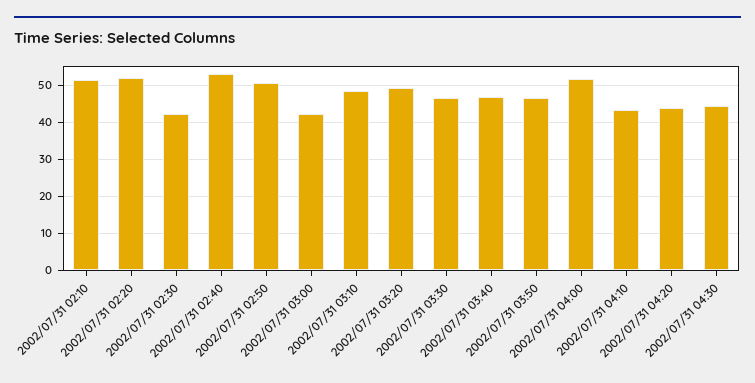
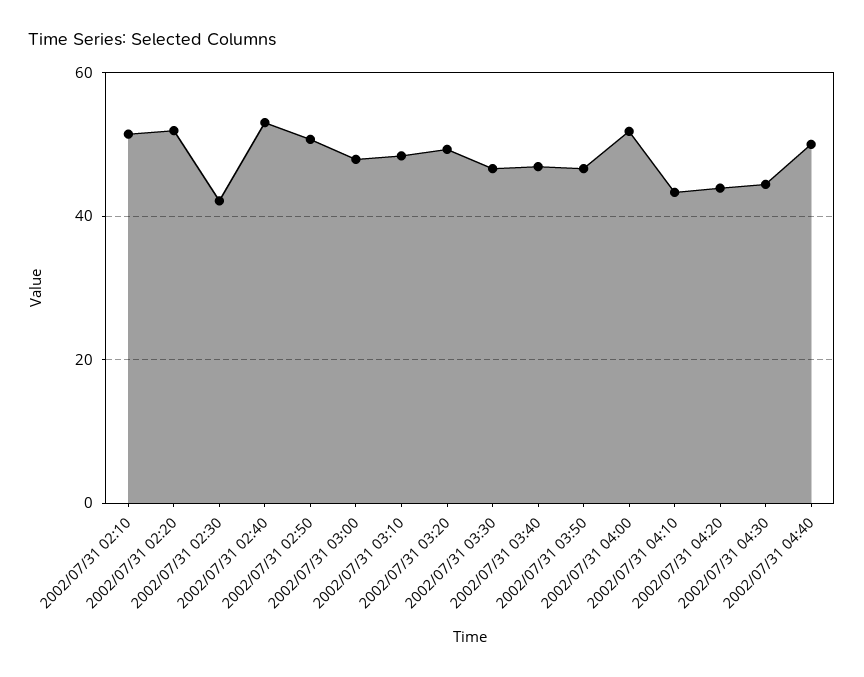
2002/07/31 03:00: 42 -> 48
2002/07/31 04:40: none -> 50

